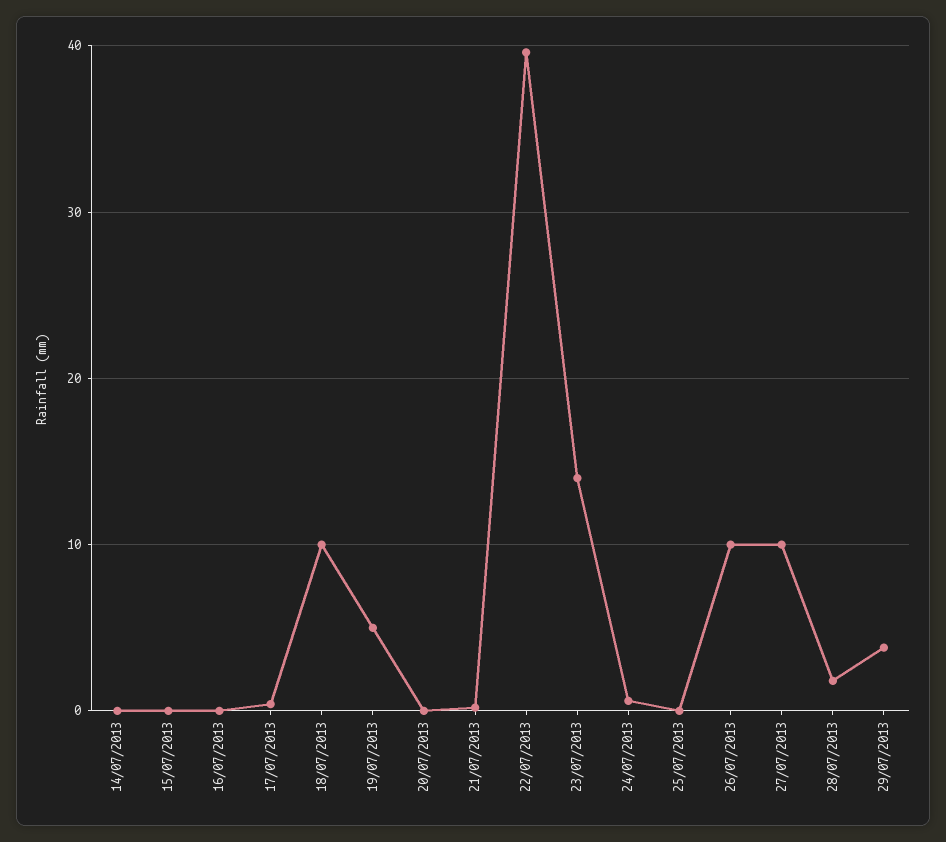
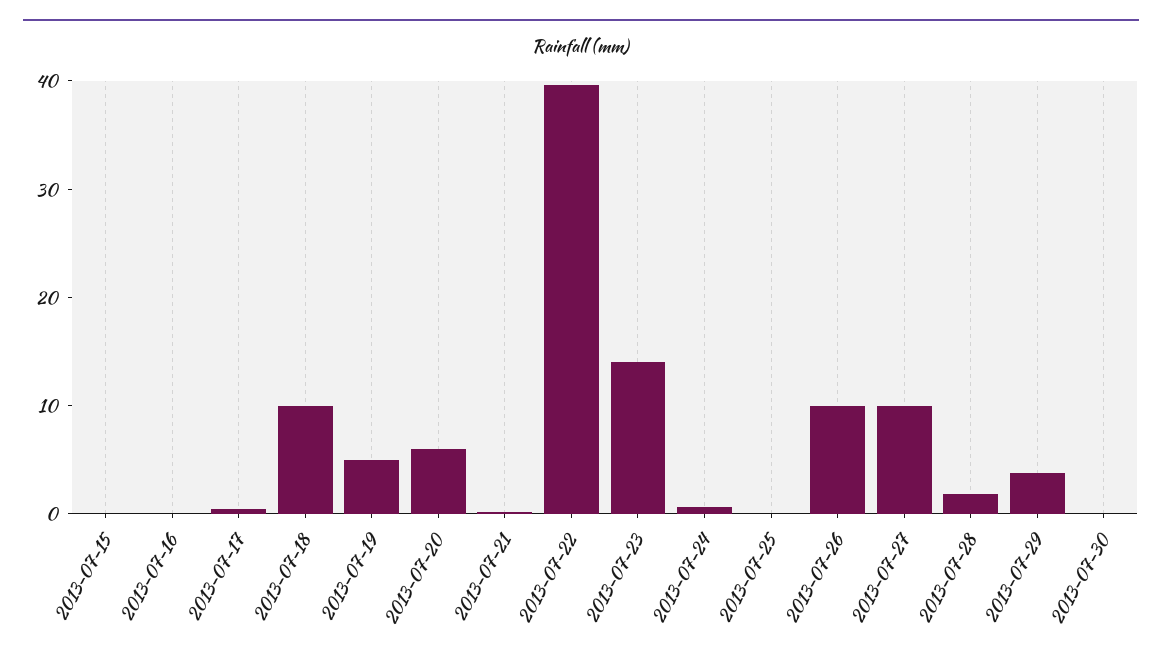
14/07/2013: 0 -> none
20/07/2013: 0 -> 6
2013-07-30: none -> 0

